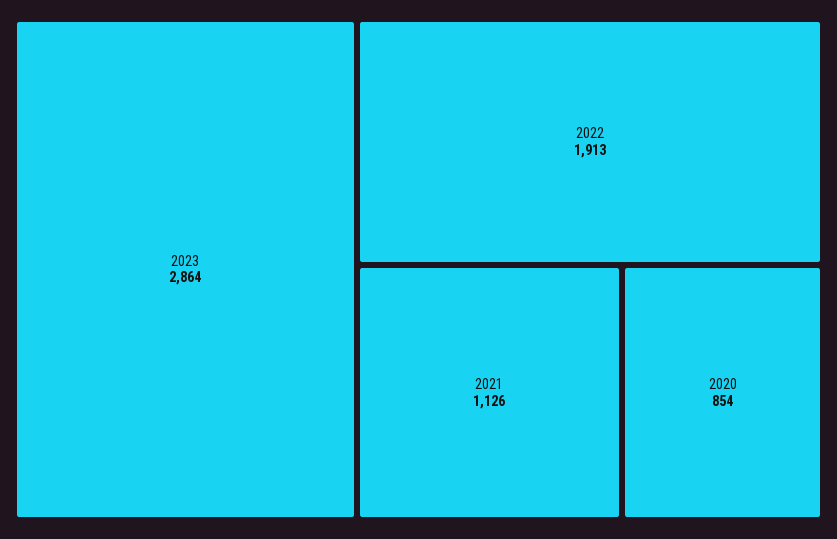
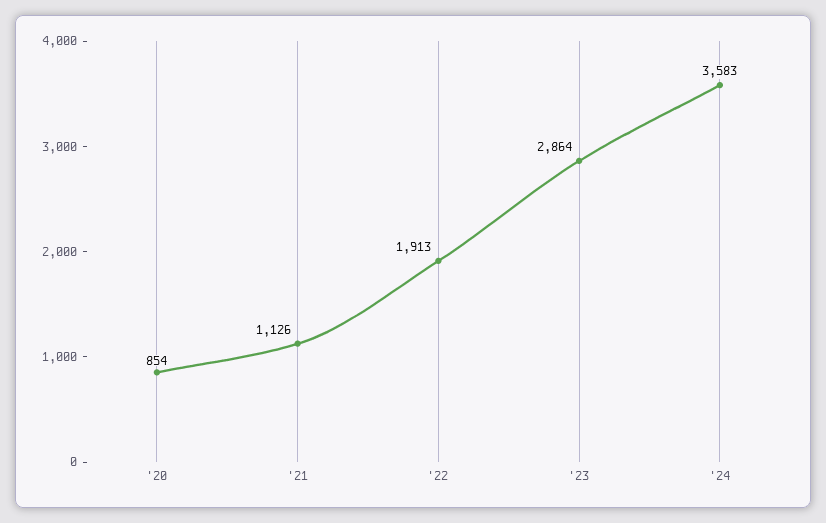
'24: none -> 3583

